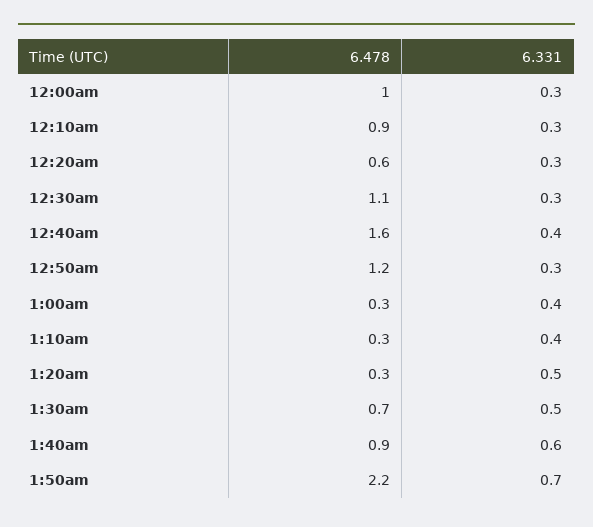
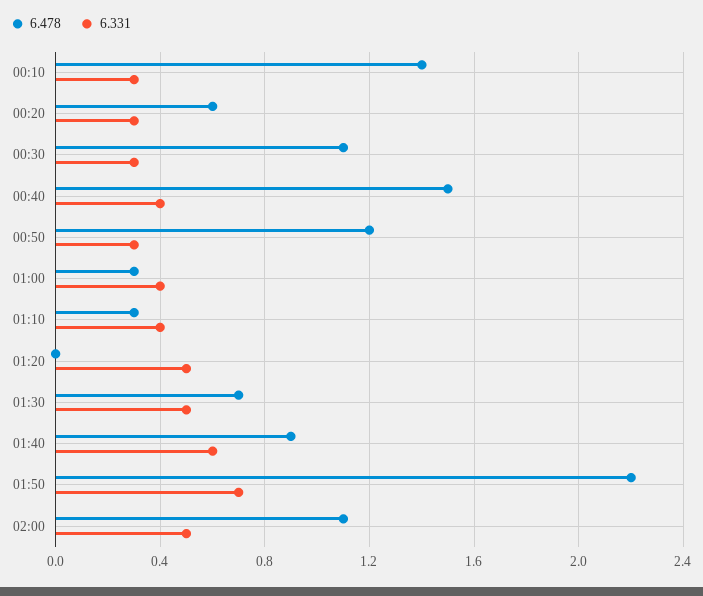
6.478, 12:00am: 1 -> none
6.331, 12:00am: 0.3 -> none
6.478, 12:10am: 0.9 -> 1.4
6.478, 12:40am: 1.6 -> 1.5
6.478, 1:20am: 0.3 -> 0
6.478, 02:00: none -> 1.1
6.331, 02:00: none -> 0.5

